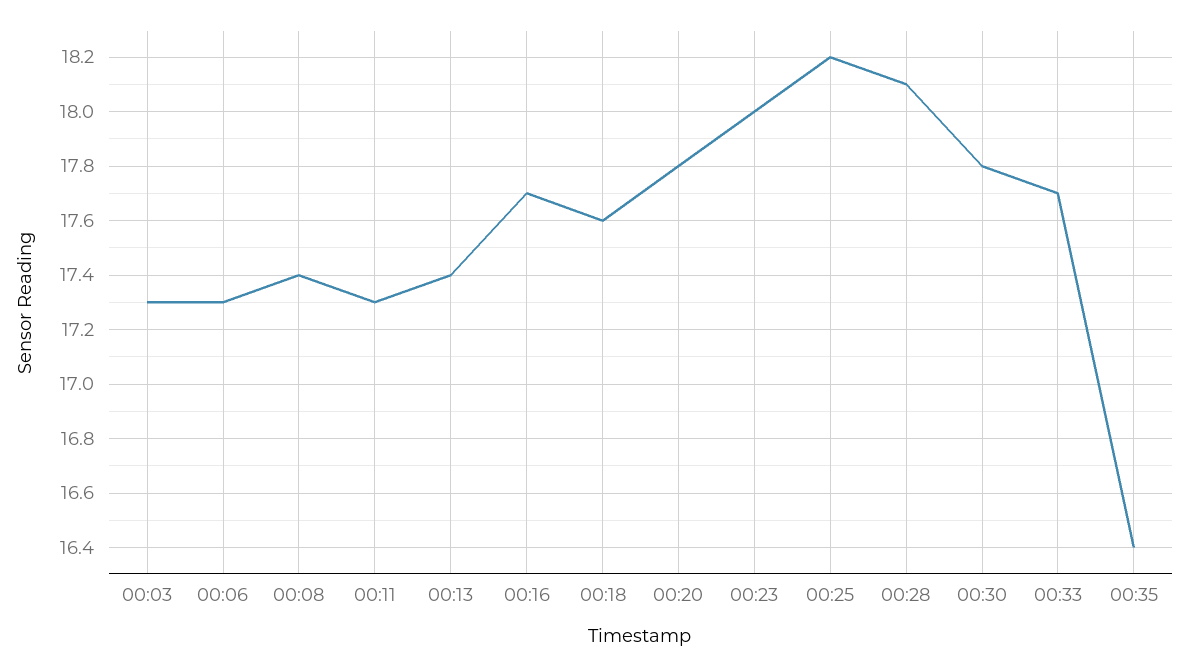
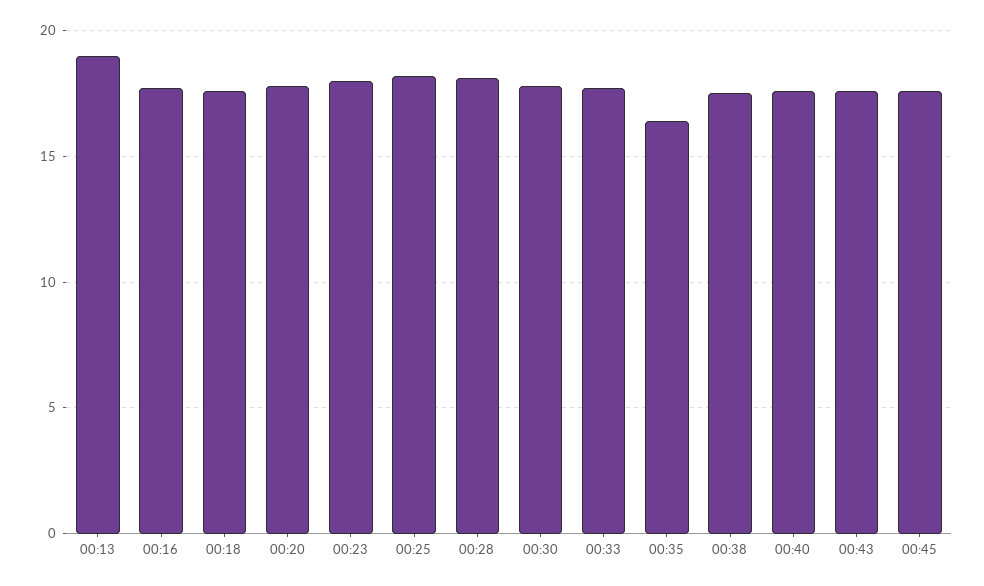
00:03: 17.3 -> none
00:06: 17.3 -> none
00:08: 17.4 -> none
00:11: 17.3 -> none
00:13: 17.4 -> 19
00:38: none -> 17.5
00:40: none -> 17.5
00:43: none -> 17.5
00:45: none -> 17.5

